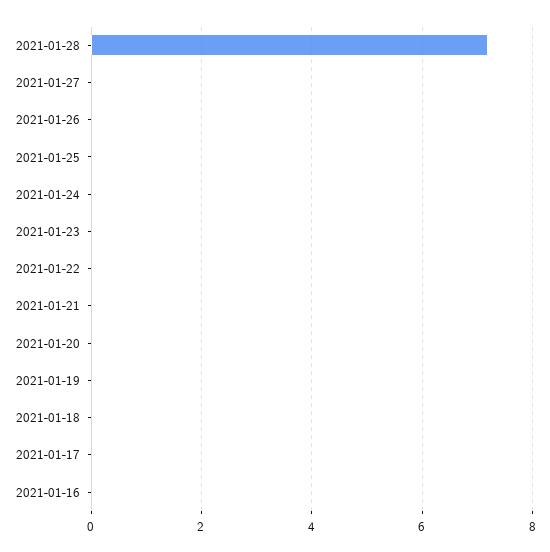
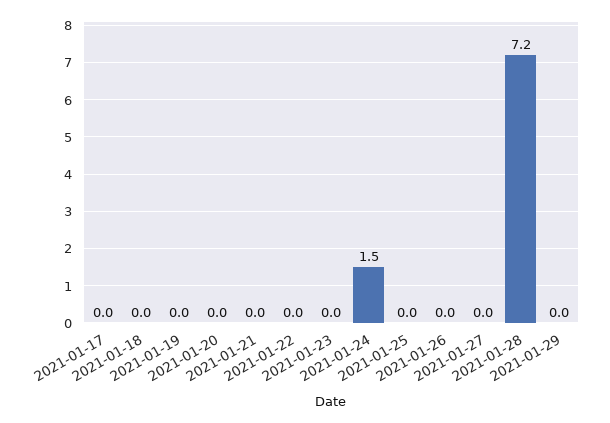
2021-01-24: 0 -> 1.5
2021-01-16: 0 -> none
2021-01-29: none -> 0

